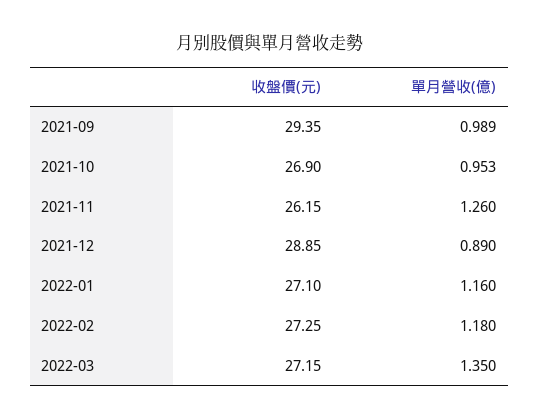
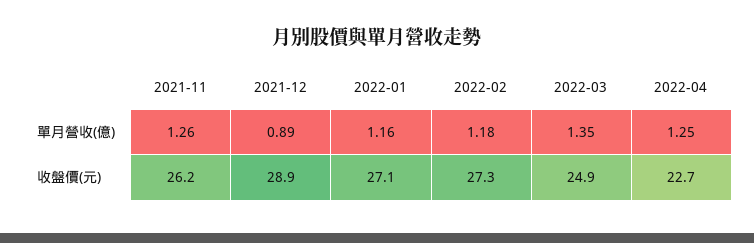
收盤價(元), 2021-09: 29.35 -> none
單月營收(億), 2021-09: 0.989 -> none
收盤價(元), 2021-10: 26.9 -> none
單月營收(億), 2021-10: 0.953 -> none
收盤價(元), 2022-03: 27.15 -> 24.9
單月營收(億), 2022-04: none -> 1.25
收盤價(元), 2022-04: none -> 22.7

